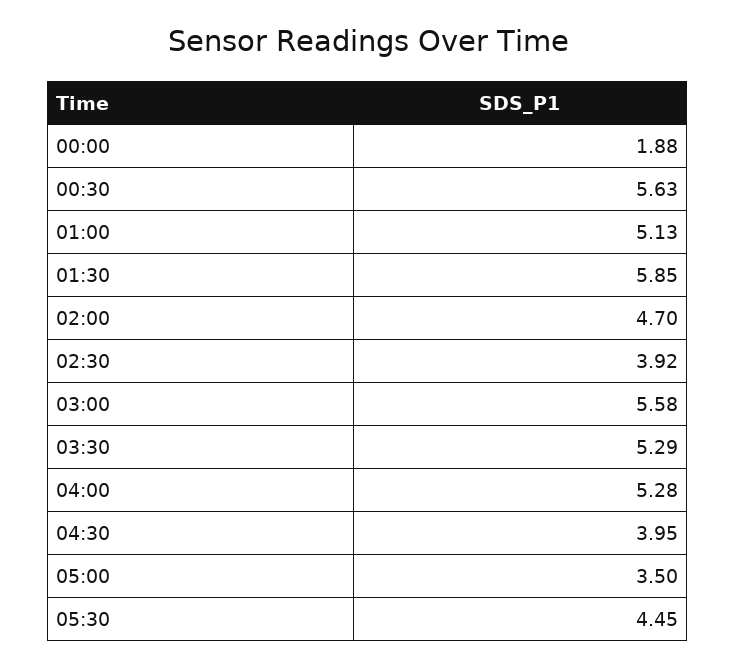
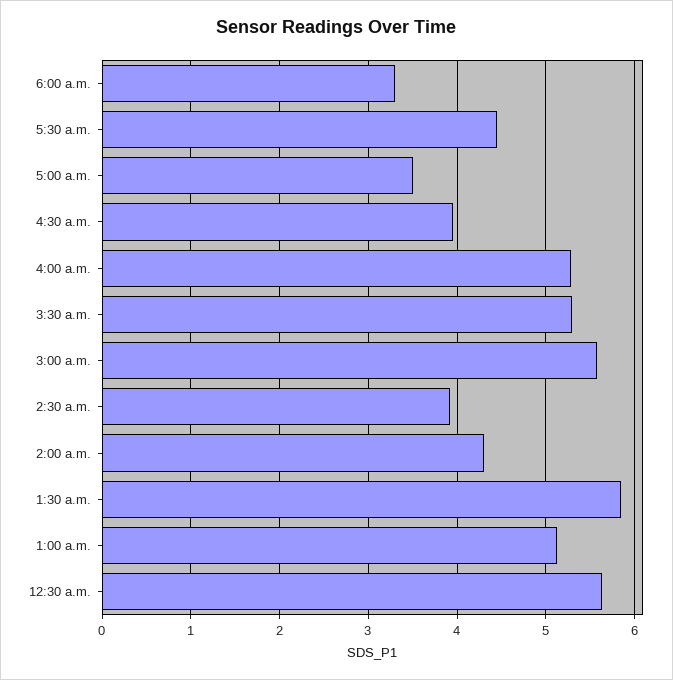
00:00: 1.88 -> none
02:00: 4.7 -> 4.3
6:00 a.m.: none -> 3.3

